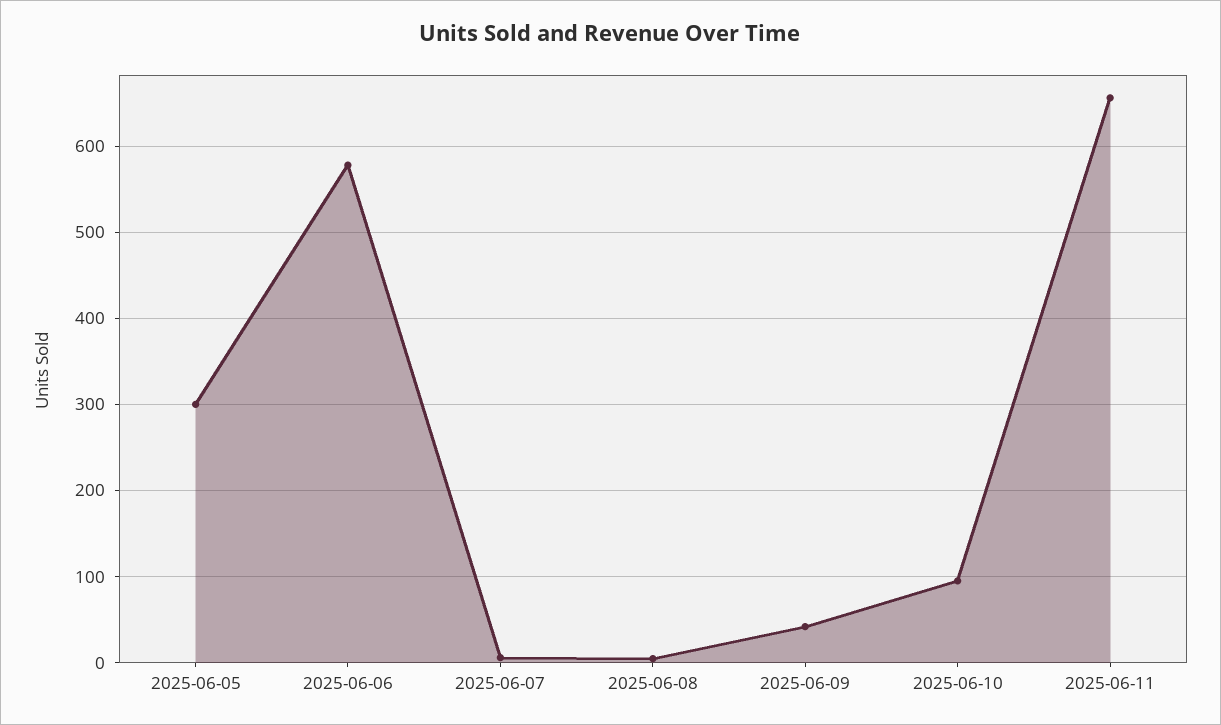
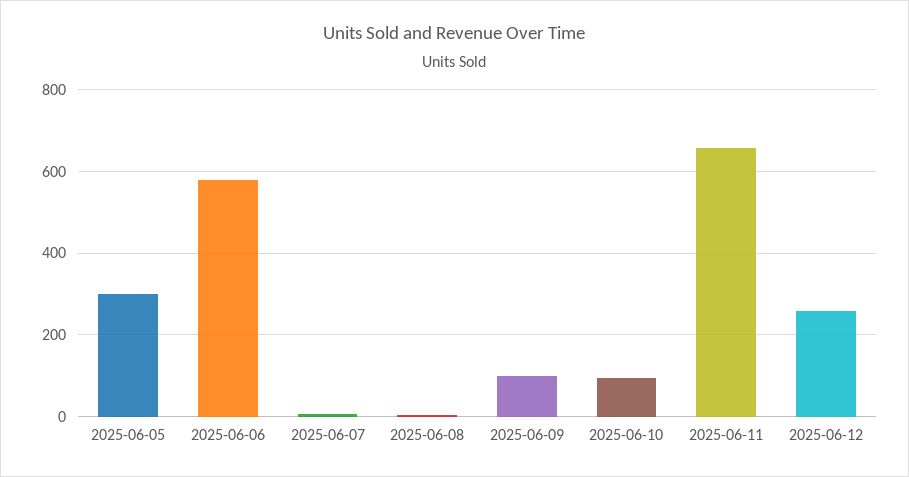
2025-06-09: 40 -> 100
2025-06-12: none -> 260

